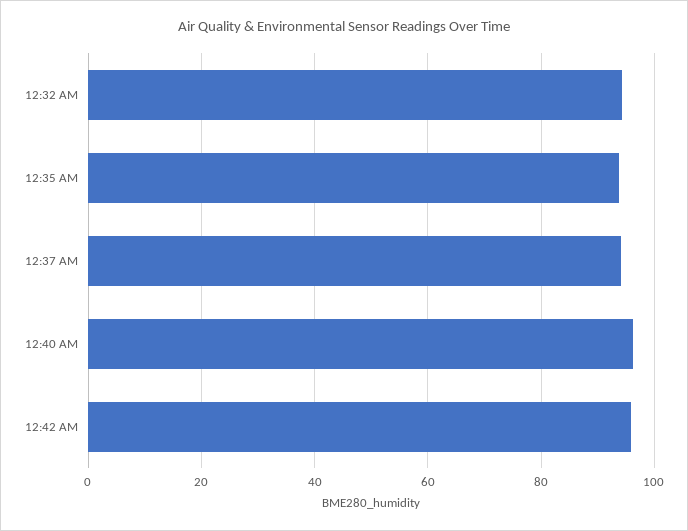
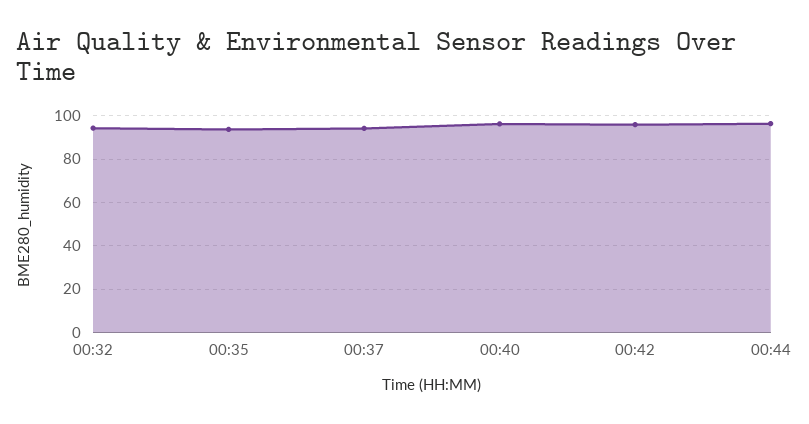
00:44: none -> 95

